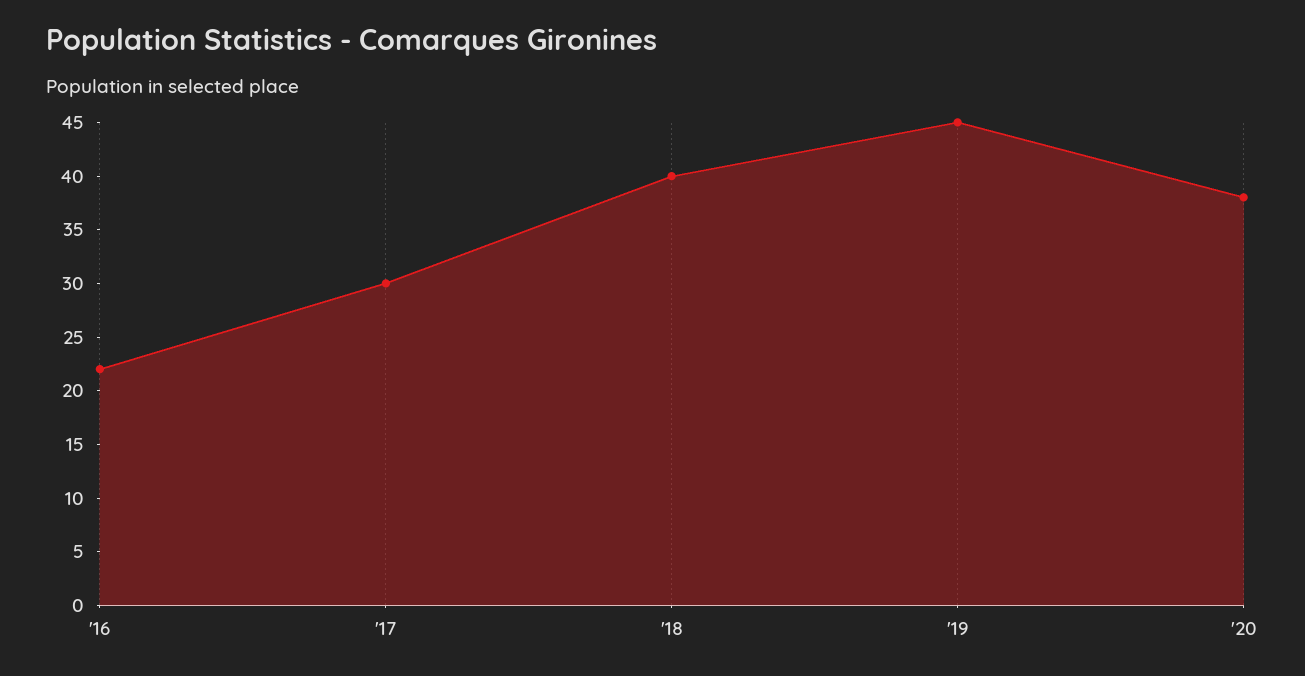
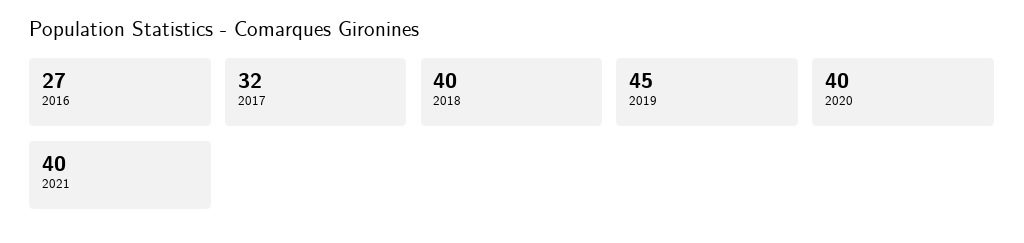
'16: 22 -> 27
'17: 30 -> 32
'20: 38 -> 40
2021: none -> 40

